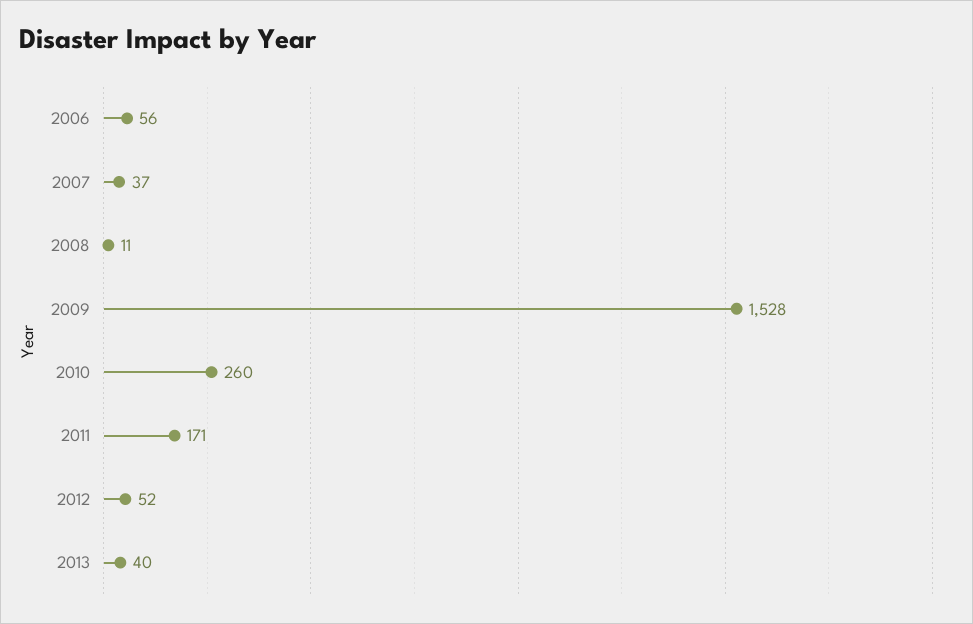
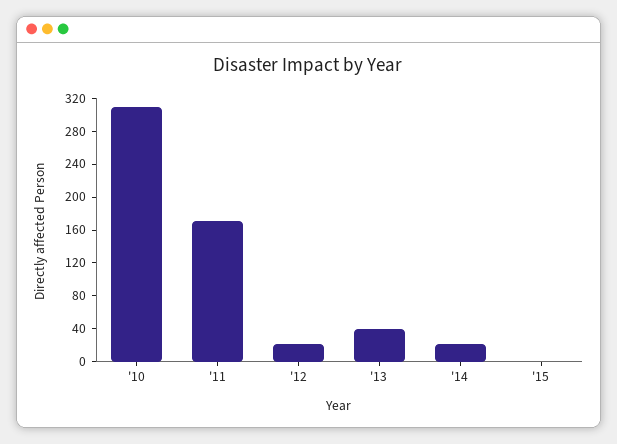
2006: 56 -> none
2007: 37 -> none
2008: 11 -> none
2009: 1528 -> none
2010: 260 -> 310
2012: 52 -> 20
'14: none -> 20
'15: none -> 0

